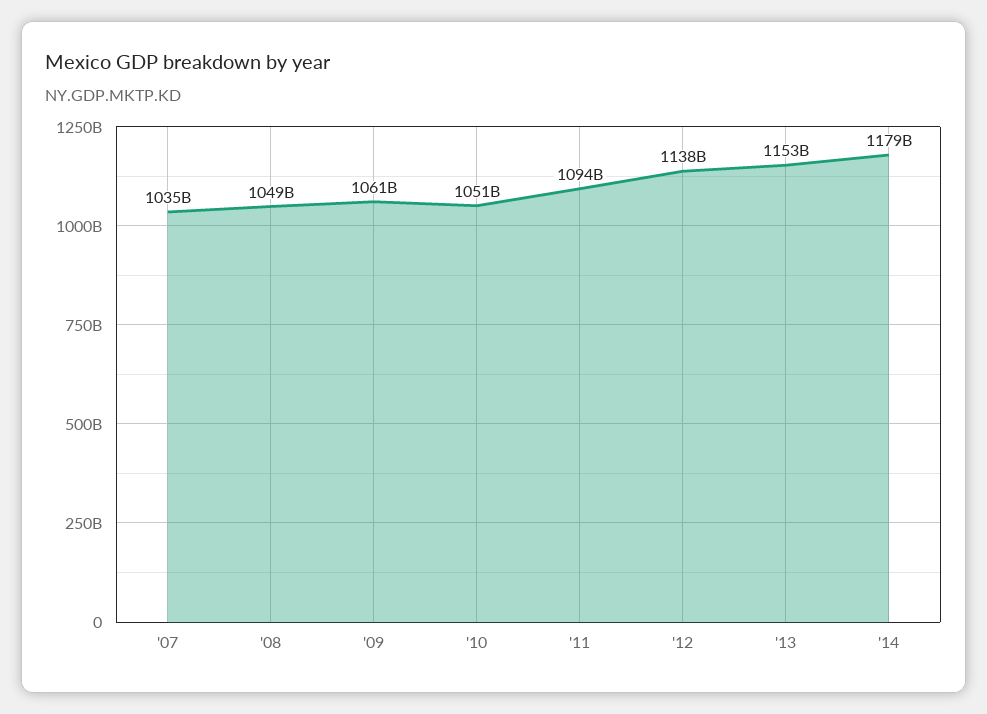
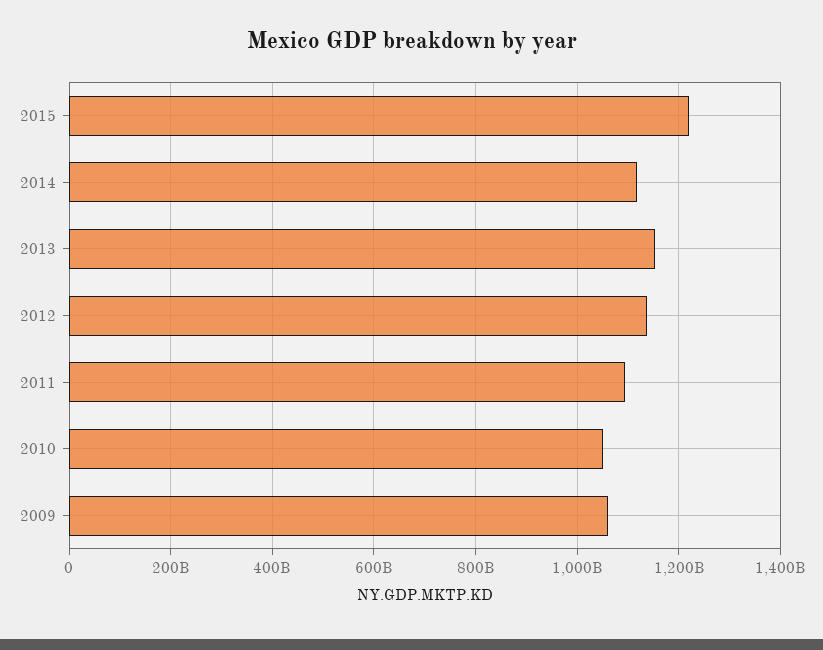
'07: 1035000000000 -> none
'08: 1049000000000 -> none
'14: 1179000000000 -> 1120000000000
2015: none -> 1220000000000

